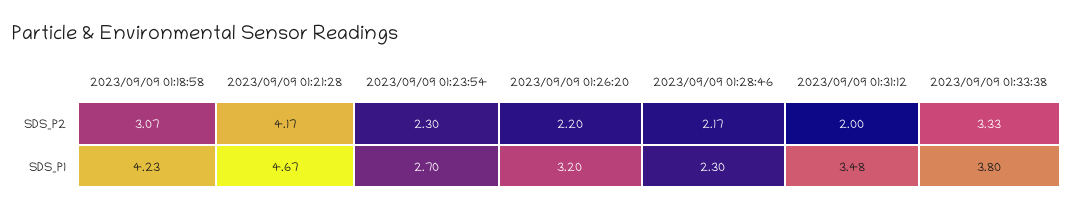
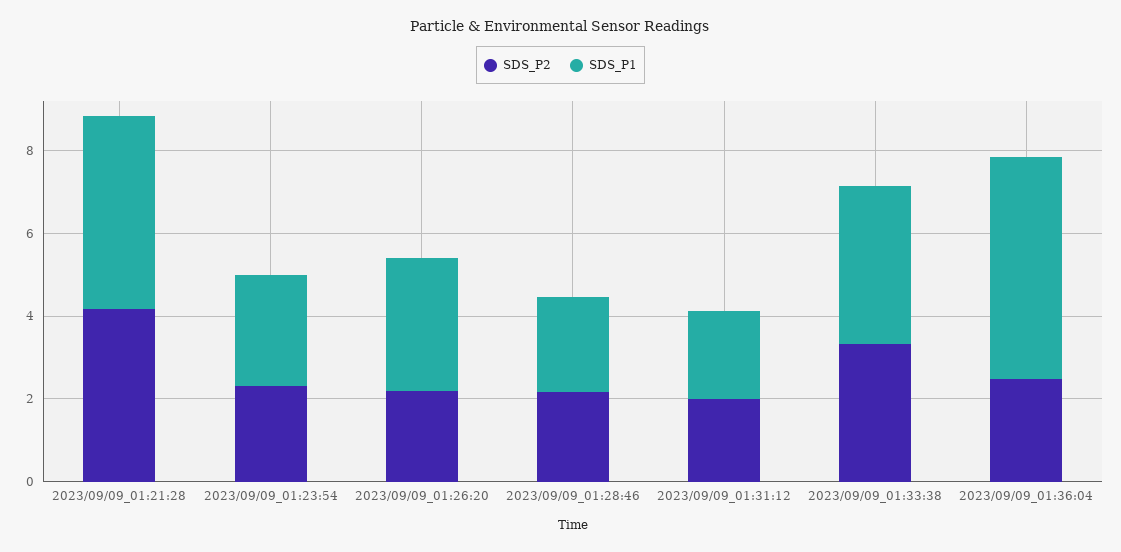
SDS_P2, 2023/09/09 01:18:58: 3.07 -> none
SDS_P1, 2023/09/09 01:18:58: 4.23 -> none
SDS_P1, 2023/09/09 01:31:12: 3.48 -> 2
SDS_P2, 2023/09/09_01:36:04: none -> 2.5
SDS_P1, 2023/09/09_01:36:04: none -> 5.5

